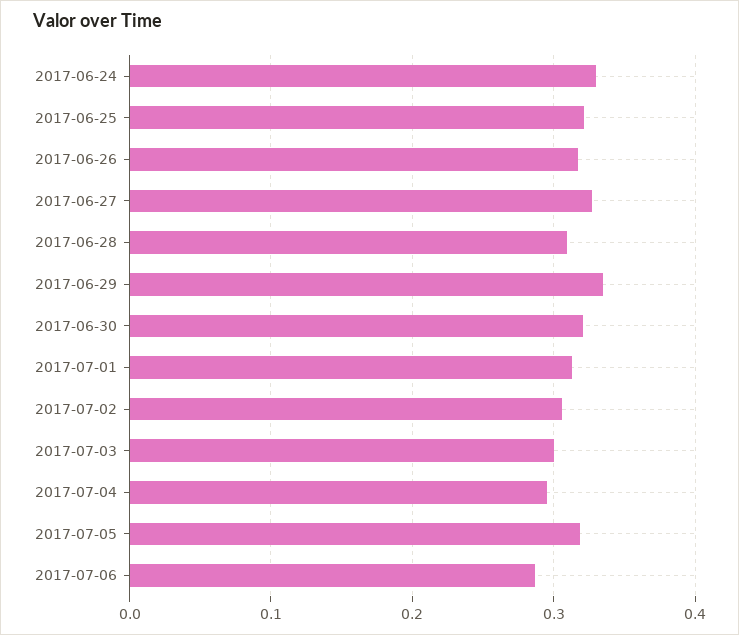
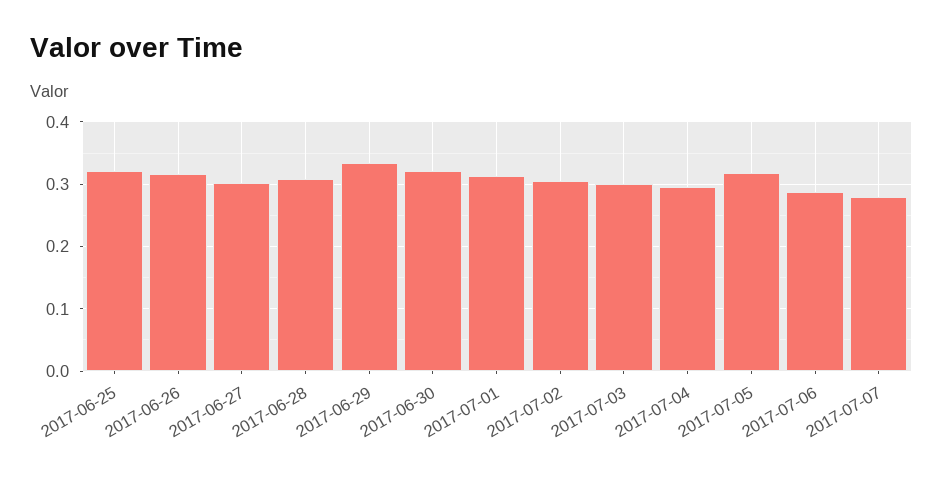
2017-06-24: 0.33 -> none
2017-06-27: 0.33 -> 0.3
2017-07-07: none -> 0.28

